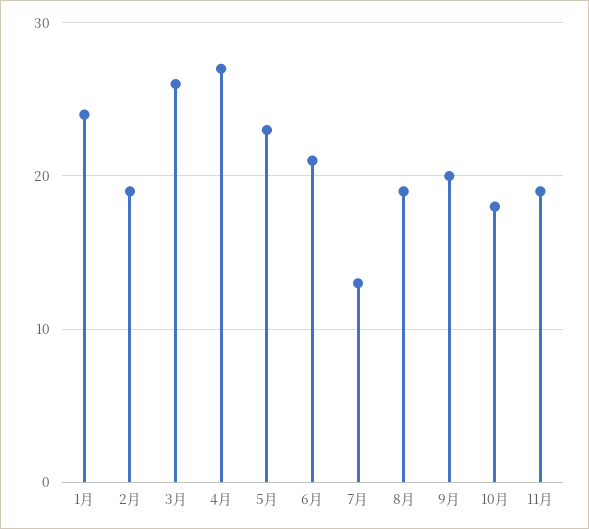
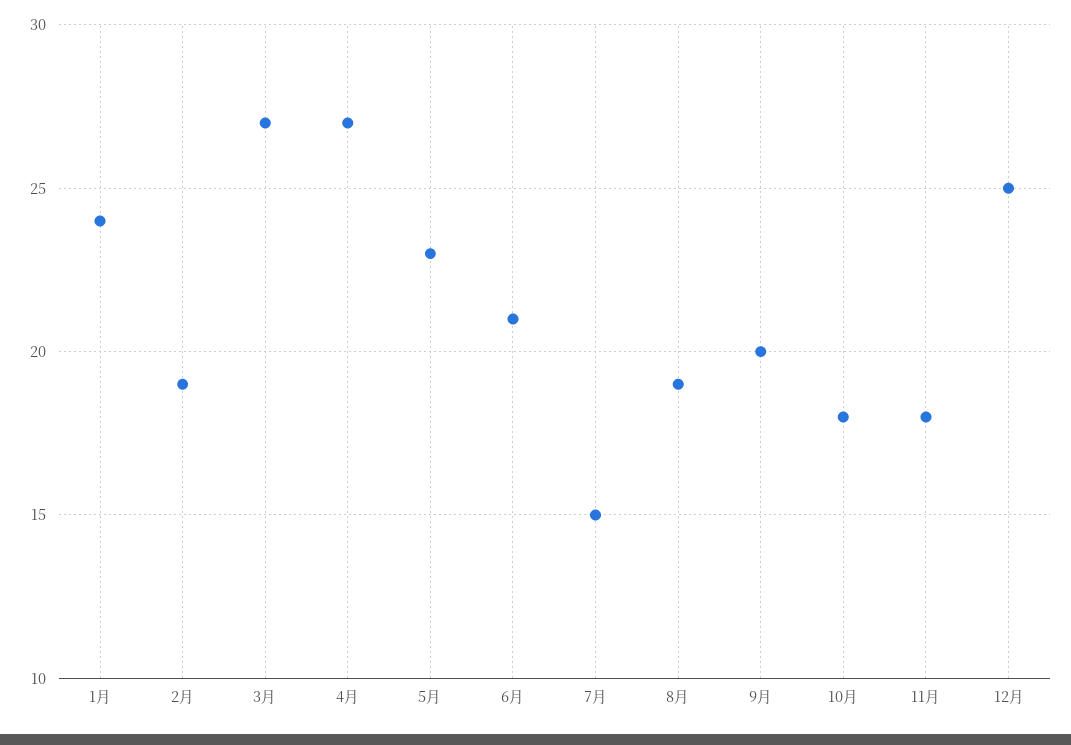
3月: 26 -> 27
7月: 13 -> 15
11月: 19 -> 18
12月: none -> 25

